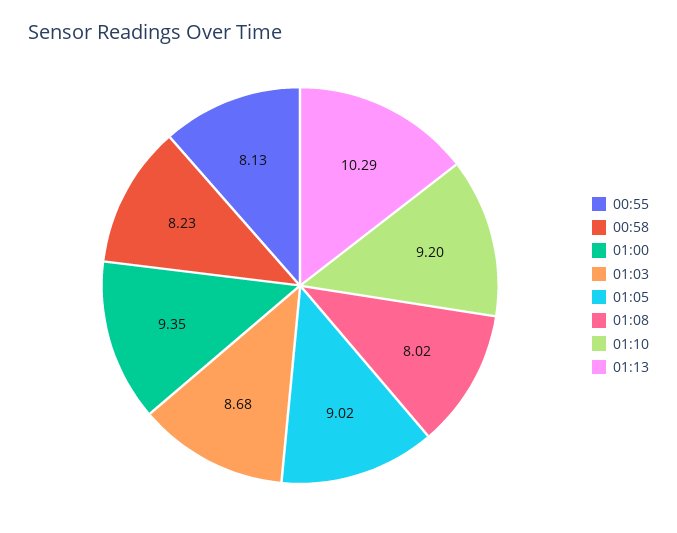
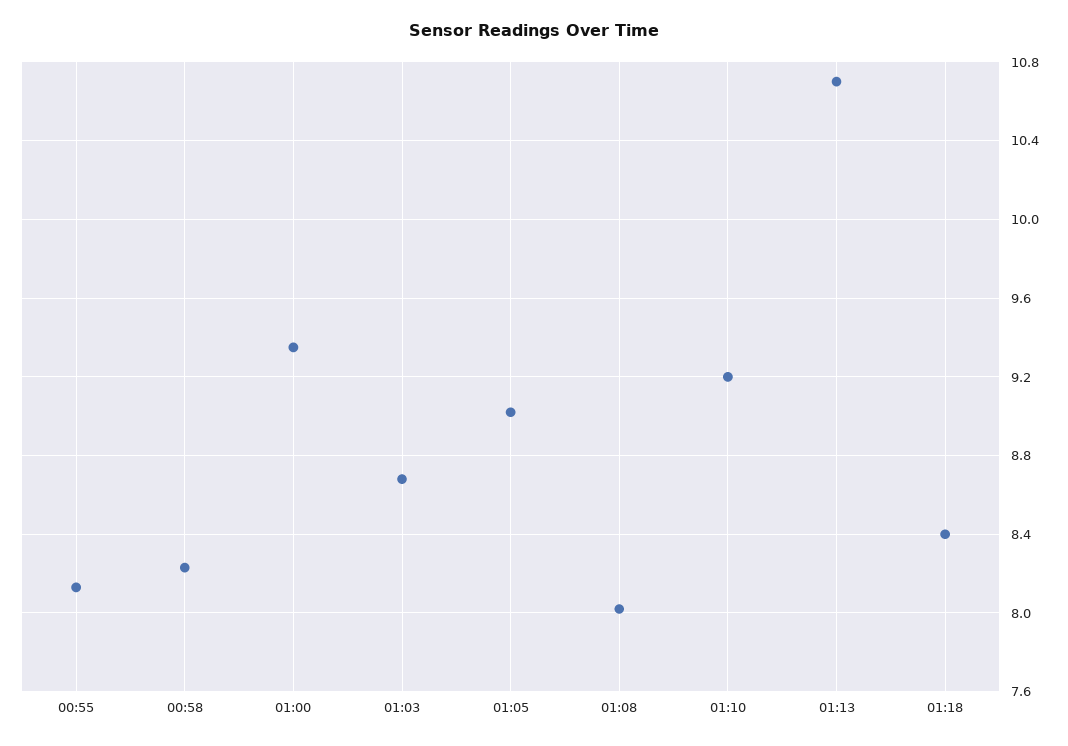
01:13: 10.29 -> 10.7
01:18: none -> 8.4

